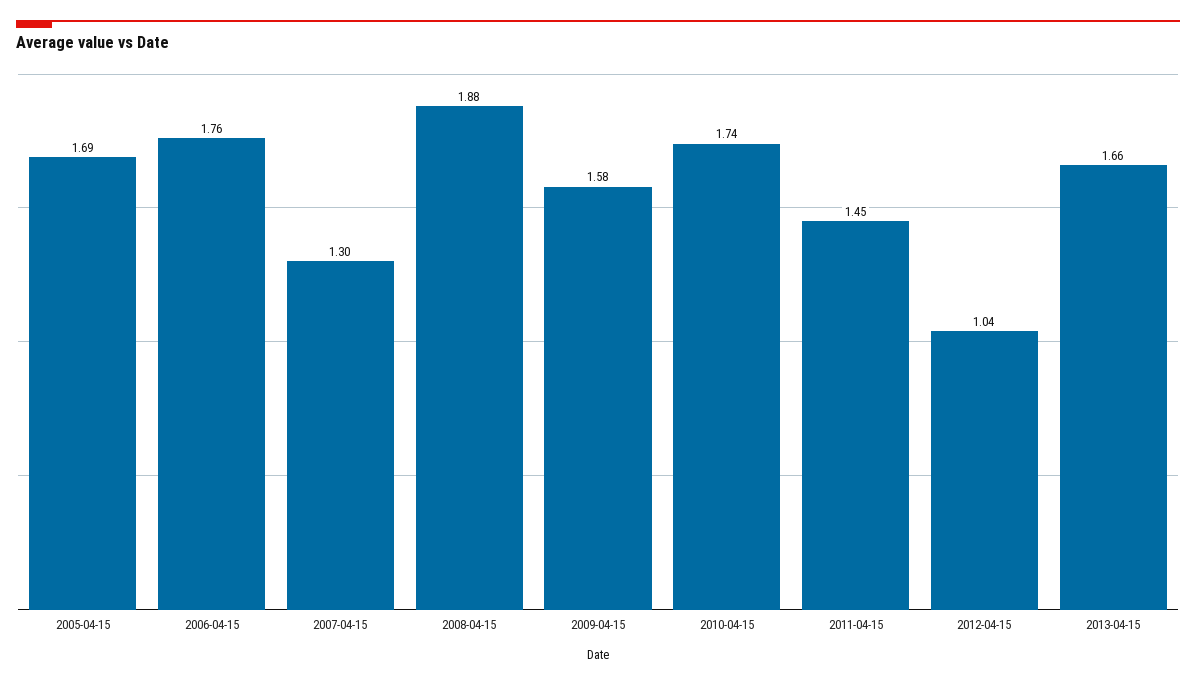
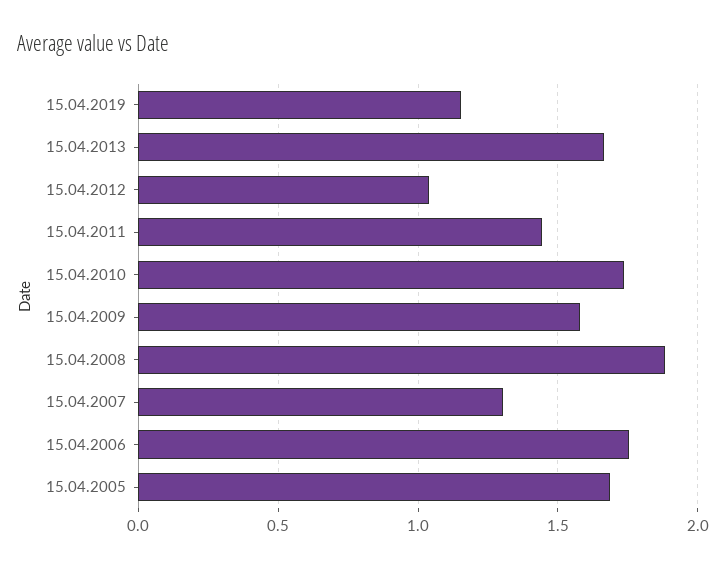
15.04.2019: none -> 1.15

